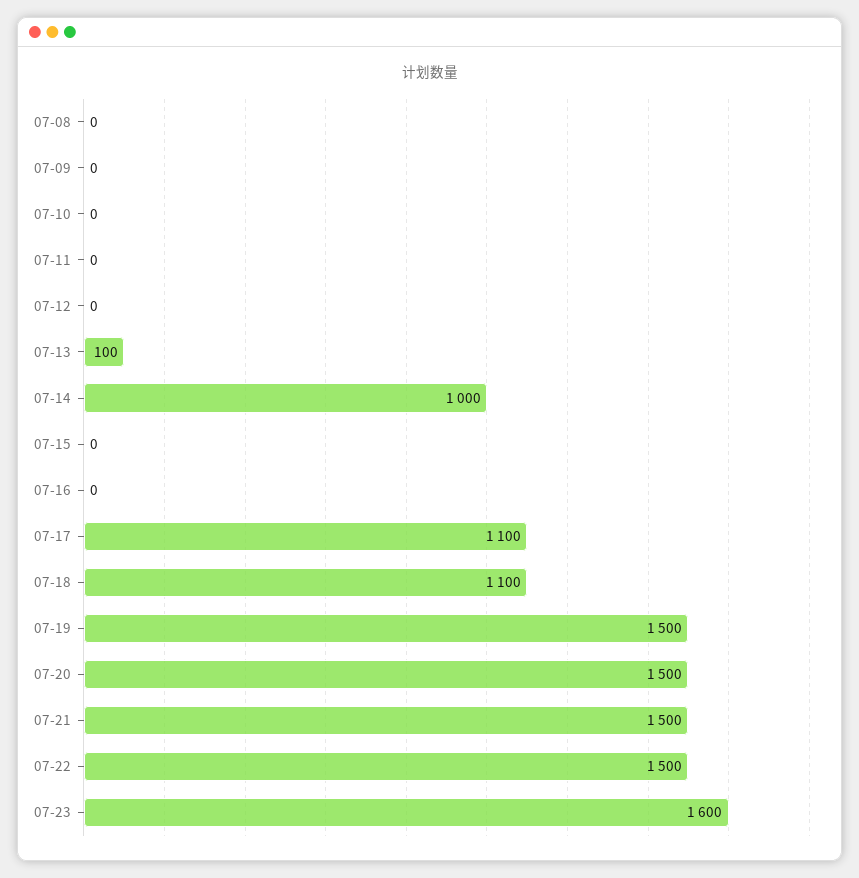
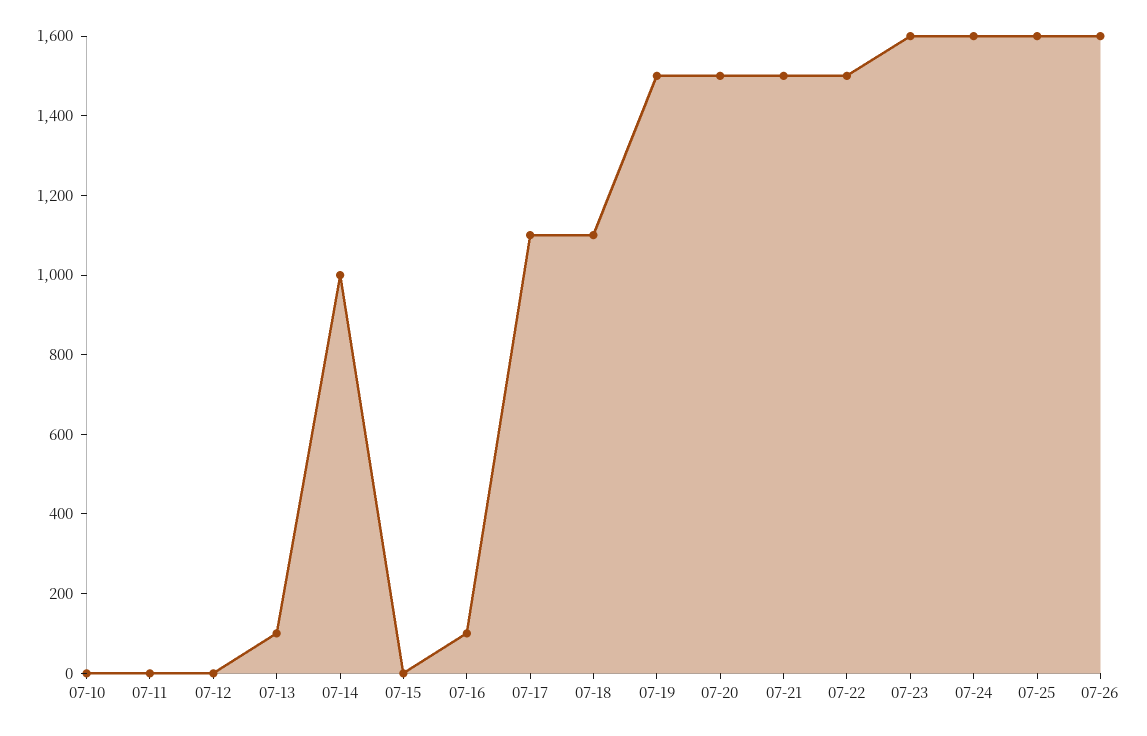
07-08: 0 -> none
07-09: 0 -> none
07-16: 0 -> 100
07-24: none -> 1600
07-25: none -> 1600
07-26: none -> 1600

